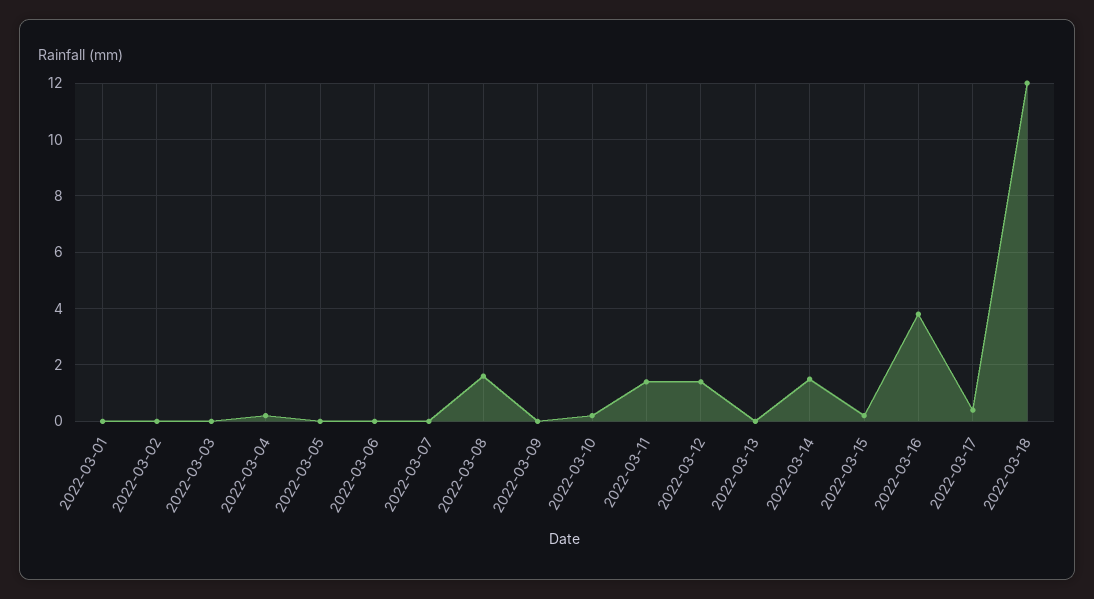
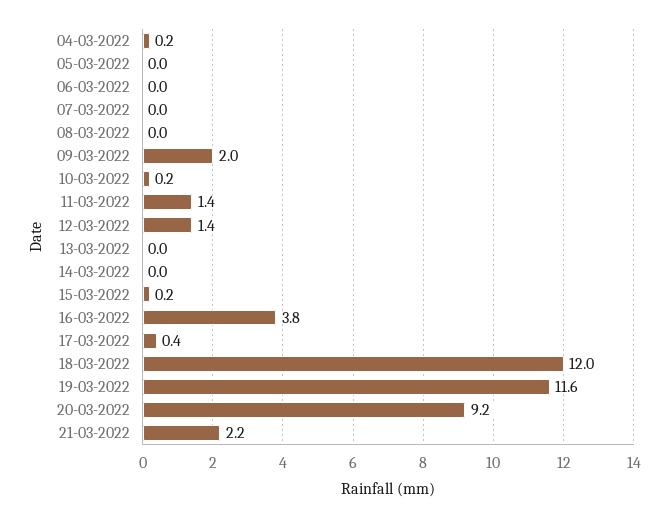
2022-03-01: 0 -> none
2022-03-02: 0 -> none
2022-03-03: 0 -> none
2022-03-08: 1.5 -> 0
2022-03-09: 0 -> 2
2022-03-14: 1.5 -> 0
19-03-2022: none -> 11.6
20-03-2022: none -> 9.2
21-03-2022: none -> 2.2

